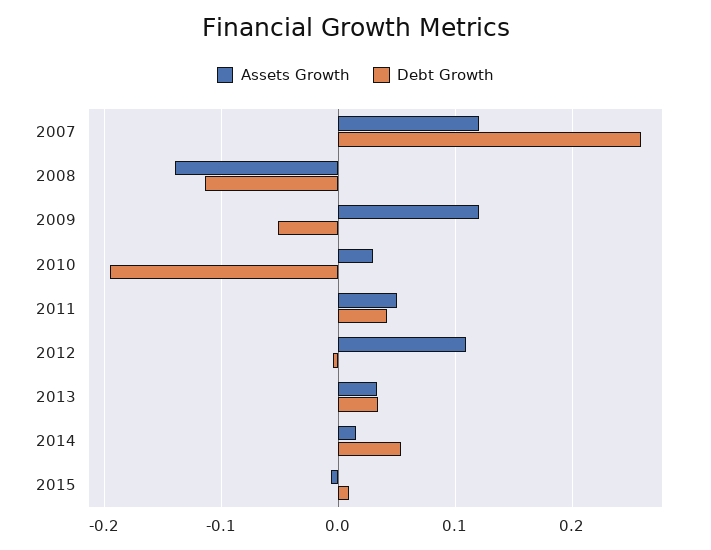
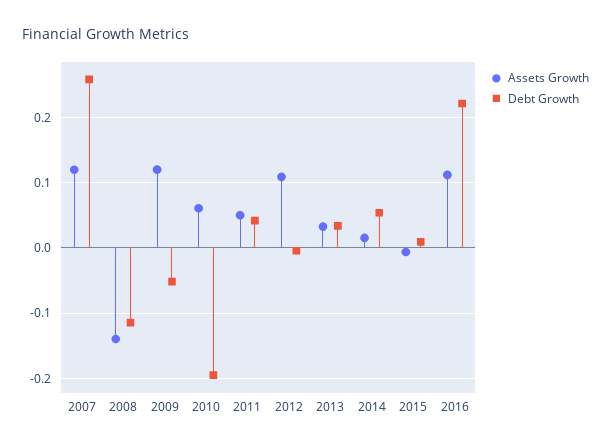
Assets Growth, 2010: 0.03 -> 0.06
Assets Growth, 2016: none -> 0.11
Debt Growth, 2016: none -> 0.22

